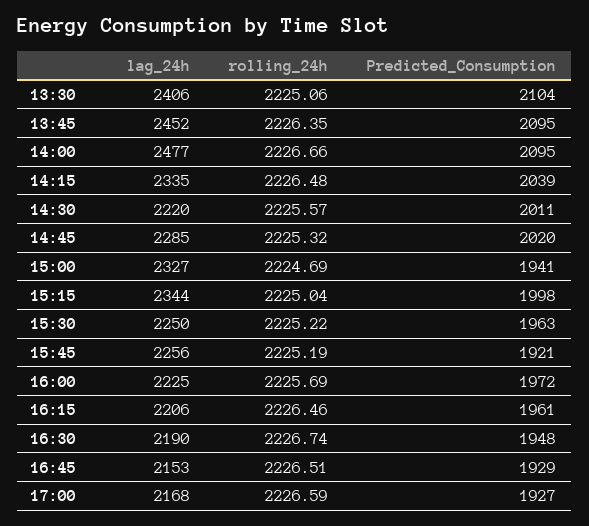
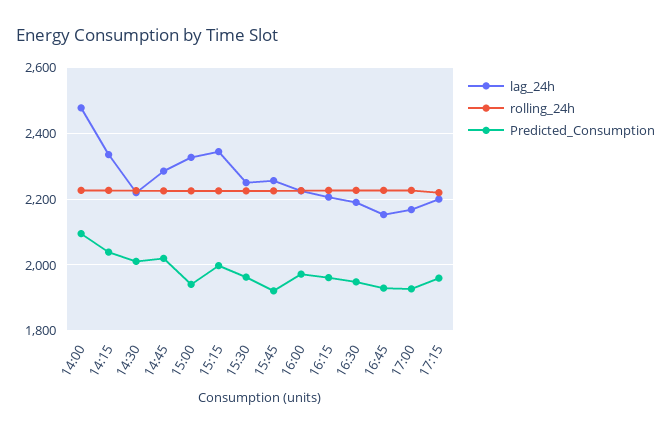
lag_24h, 13:30: 2406 -> none
rolling_24h, 13:30: 2225.06 -> none
Predicted_Consumption, 13:30: 2104 -> none
lag_24h, 13:45: 2452 -> none
rolling_24h, 13:45: 2226.35 -> none
Predicted_Consumption, 13:45: 2095 -> none
lag_24h, 17:15: none -> 2200
rolling_24h, 17:15: none -> 2220
Predicted_Consumption, 17:15: none -> 1960

